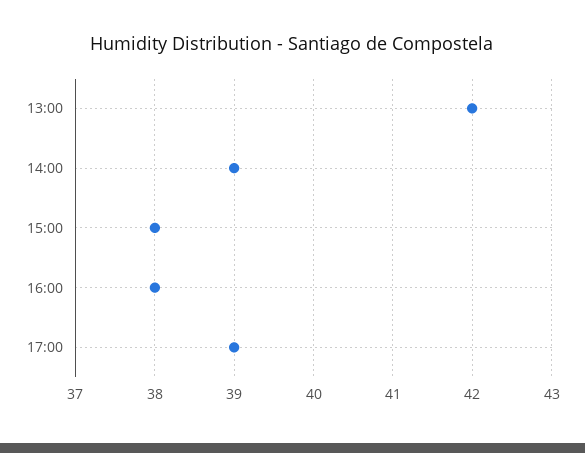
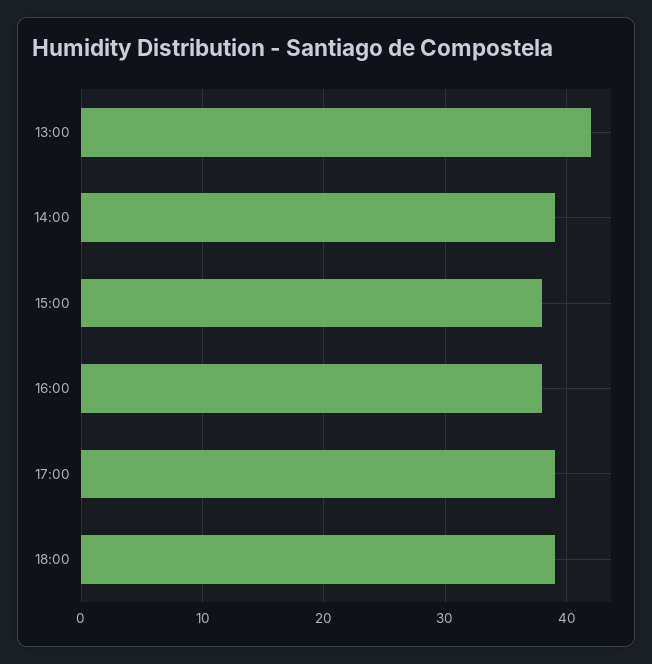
18:00: none -> 39

